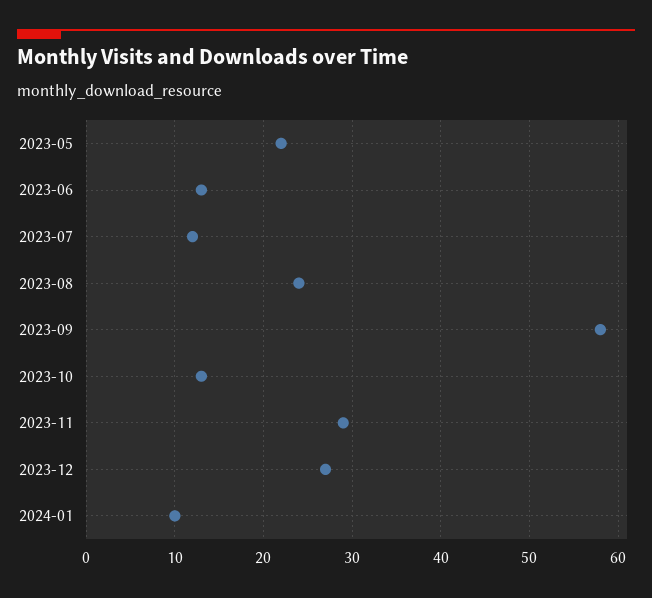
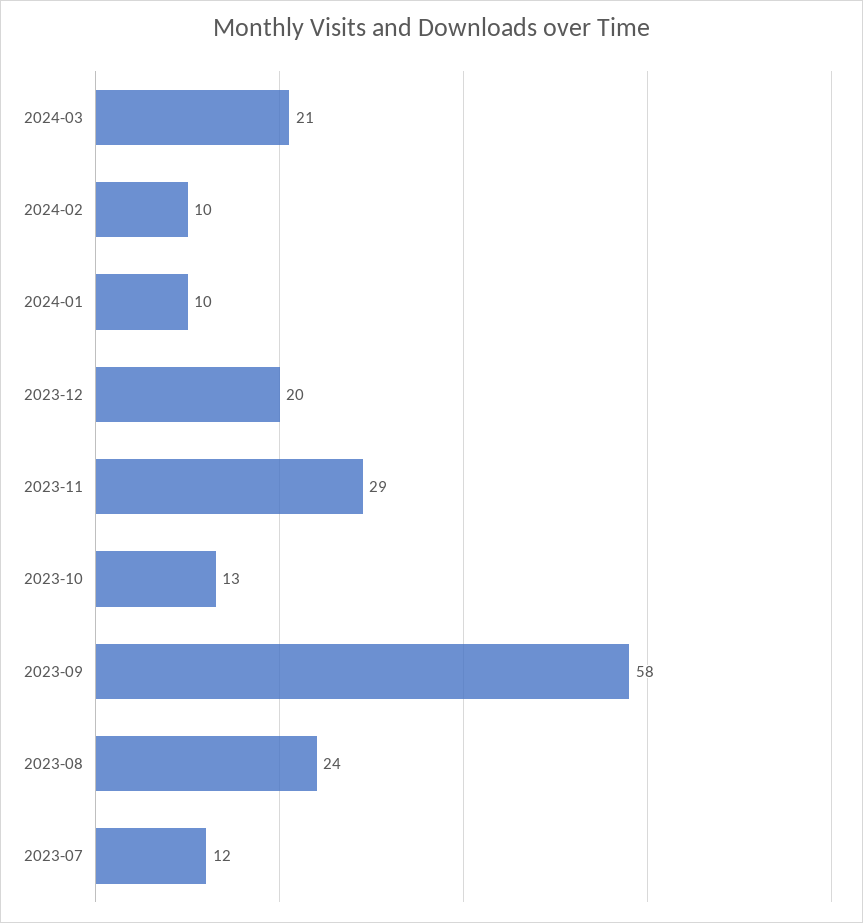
2023-05: 22 -> none
2023-06: 13 -> none
2023-12: 27 -> 20
2024-03: none -> 21
2024-02: none -> 10

